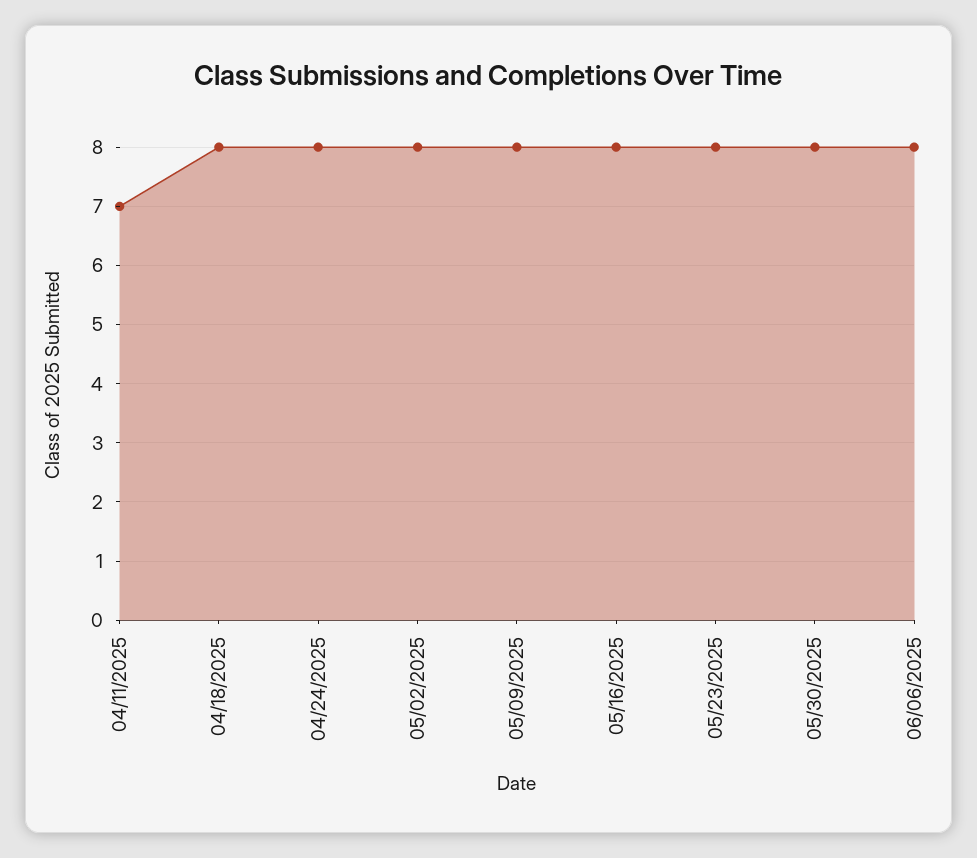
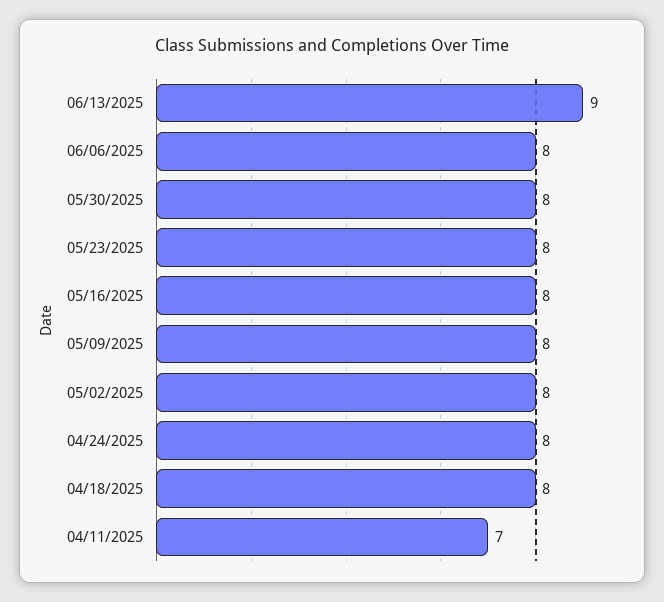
06/13/2025: none -> 9

